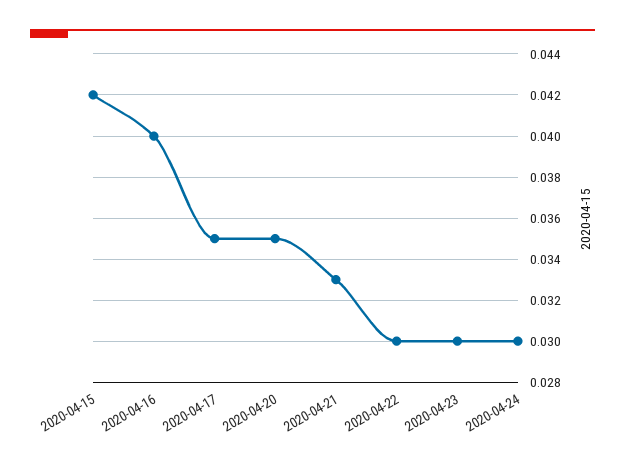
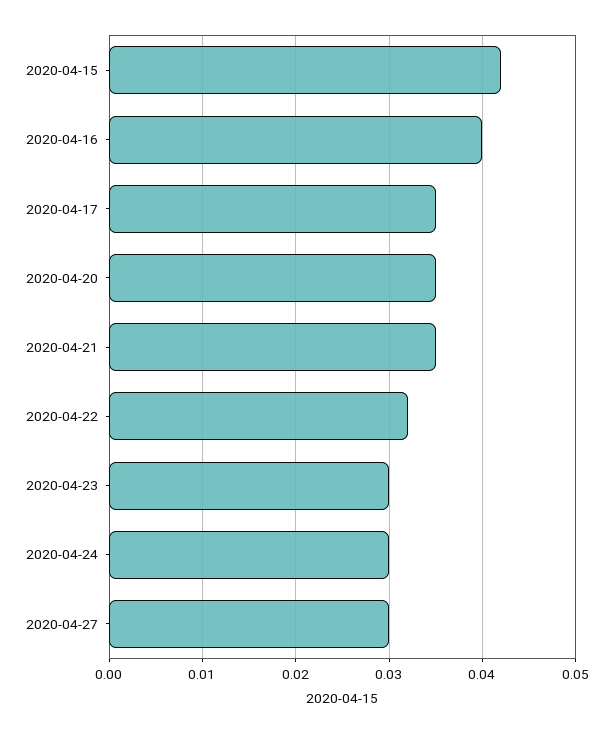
2020-04-21: 0.033 -> 0.035
2020-04-22: 0.03 -> 0.032
2020-04-27: none -> 0.03

